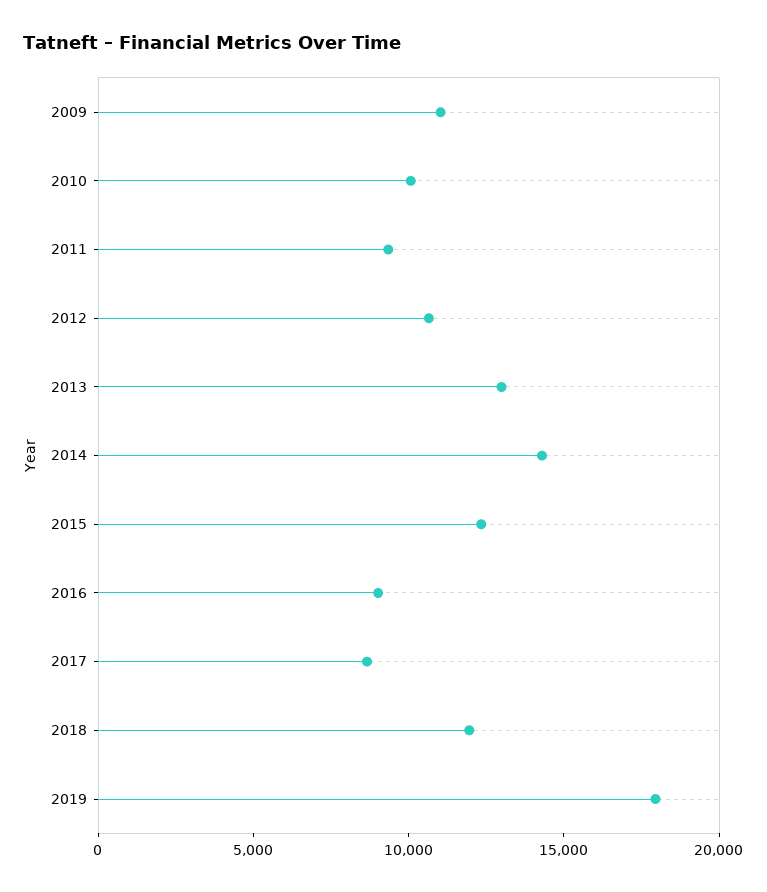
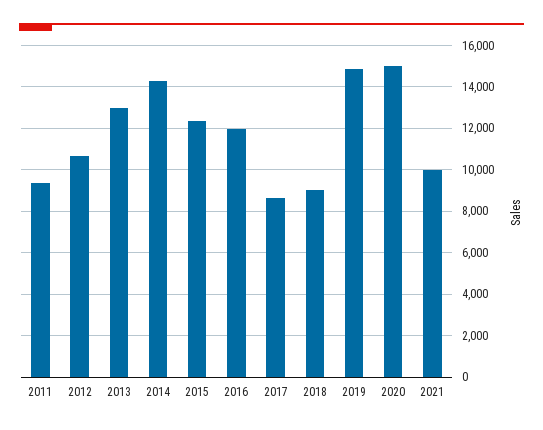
2009: 11000 -> none
2010: 10000 -> none
2016: 9000 -> 12000
2018: 12000 -> 9000
2019: 18000 -> 15000
2020: none -> 15000
2021: none -> 10000

